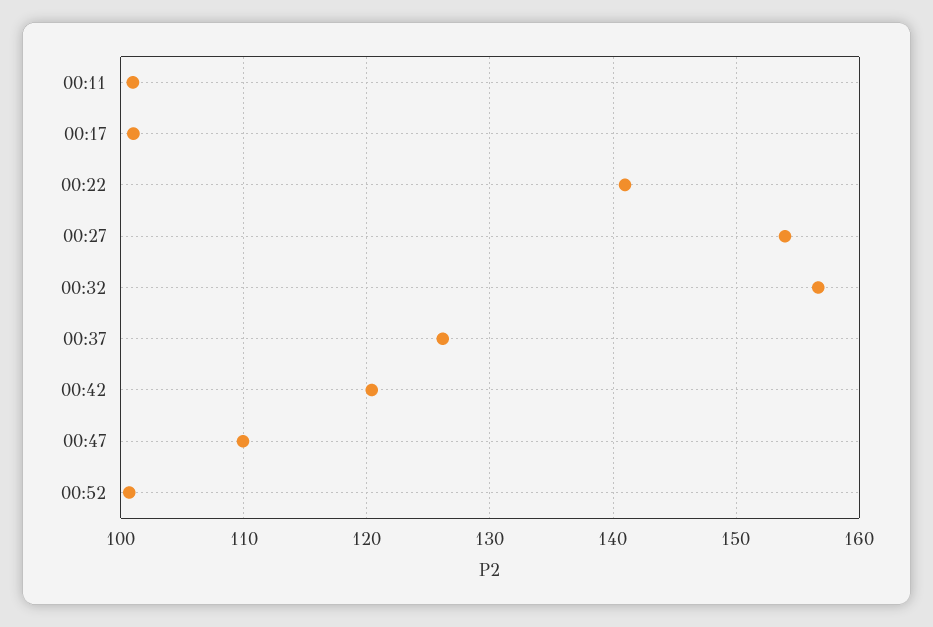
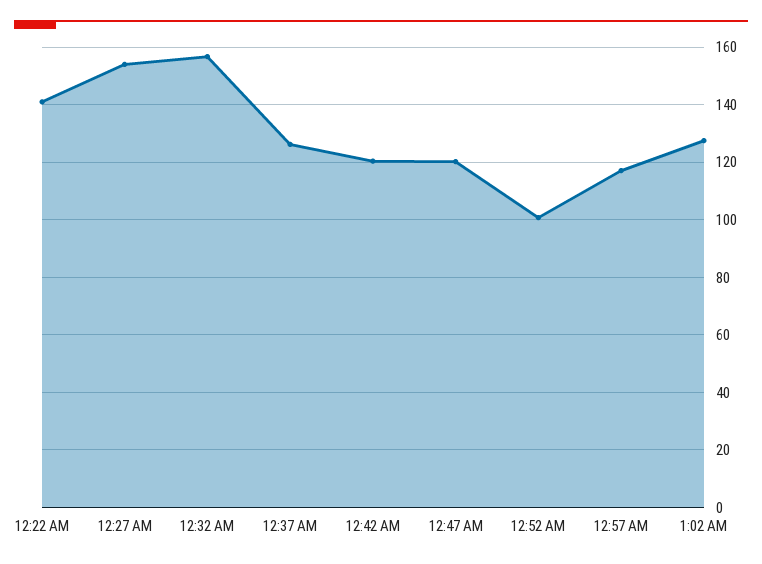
00:11: 101 -> none
00:17: 101 -> none
00:47: 110 -> 120
12:57 AM: none -> 117.5
1:02 AM: none -> 127.5

